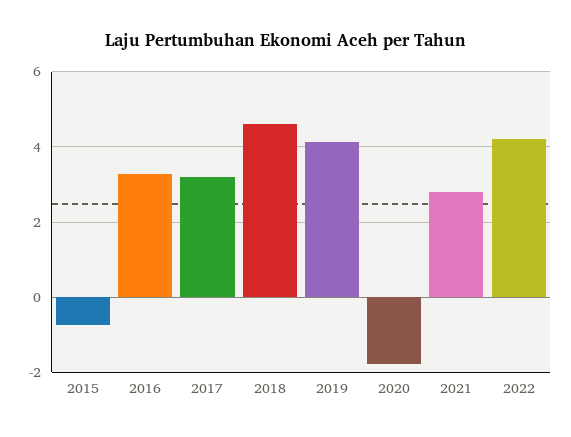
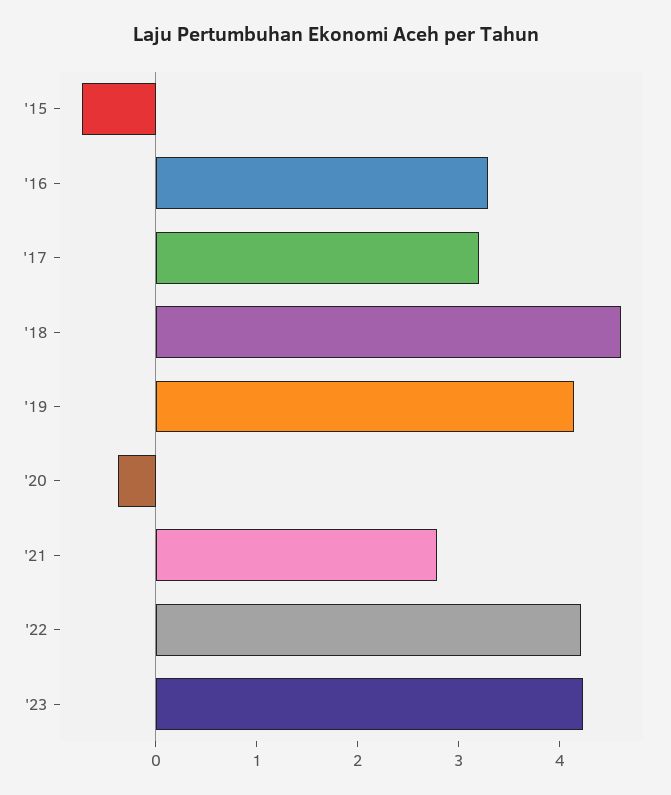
2020: -1.8 -> -0.4
'23: none -> 4.2

